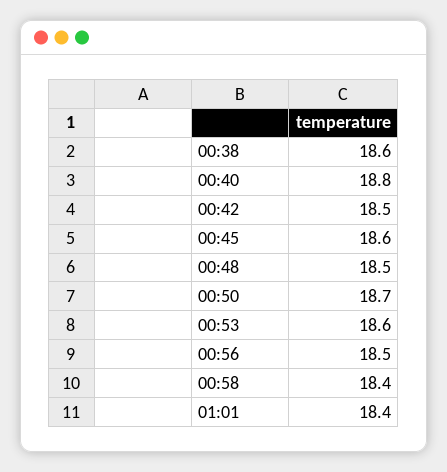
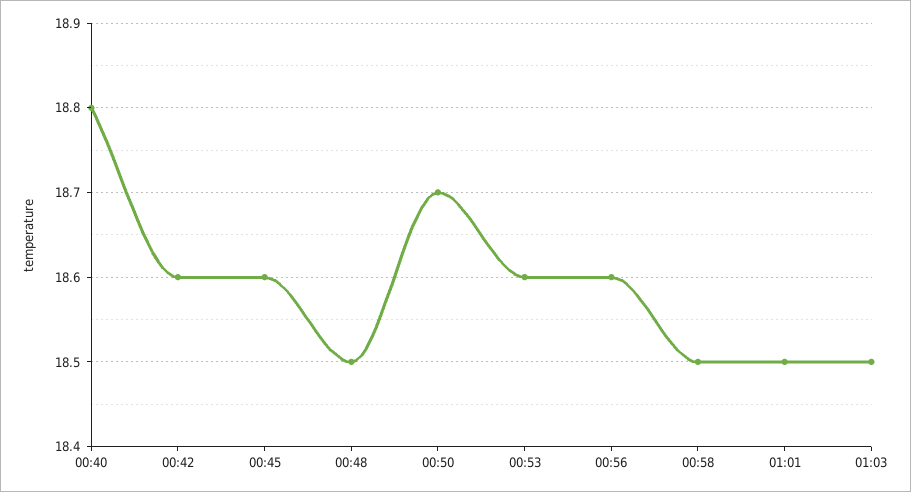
00:38: 18.6 -> none
00:42: 18.5 -> 18.6
00:56: 18.5 -> 18.6
00:58: 18.4 -> 18.5
01:01: 18.4 -> 18.5
01:03: none -> 18.5

